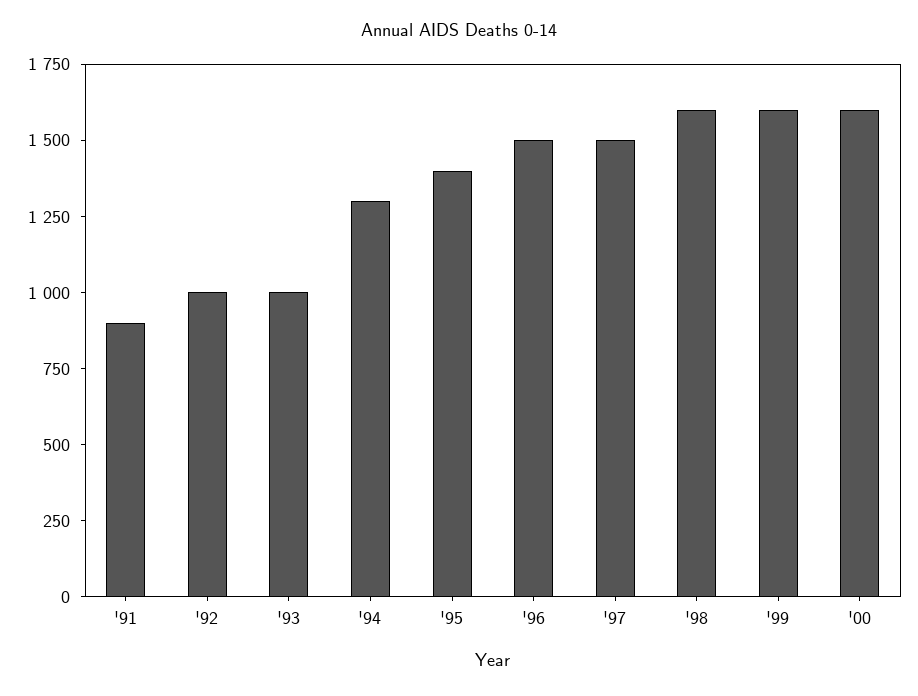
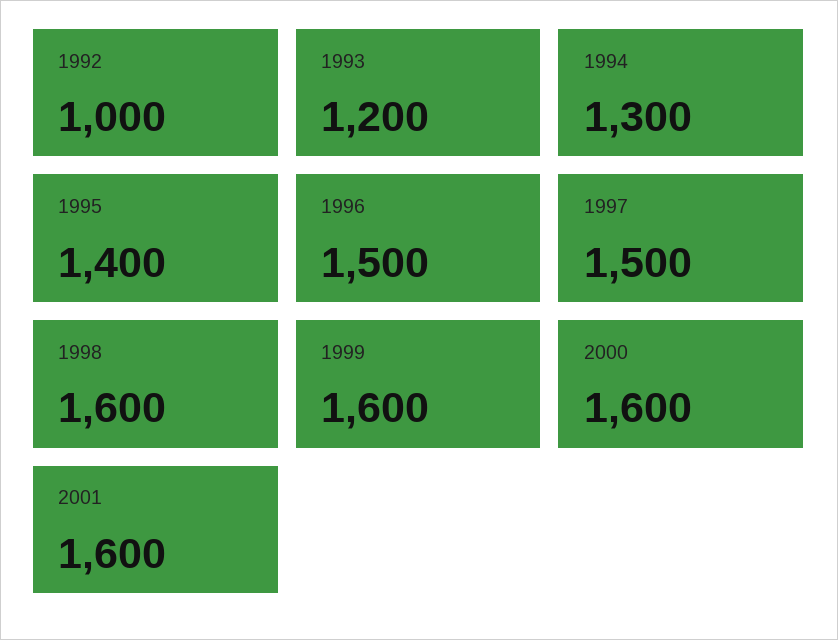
'91: 900 -> none
'93: 1000 -> 1200
2001: none -> 1600

